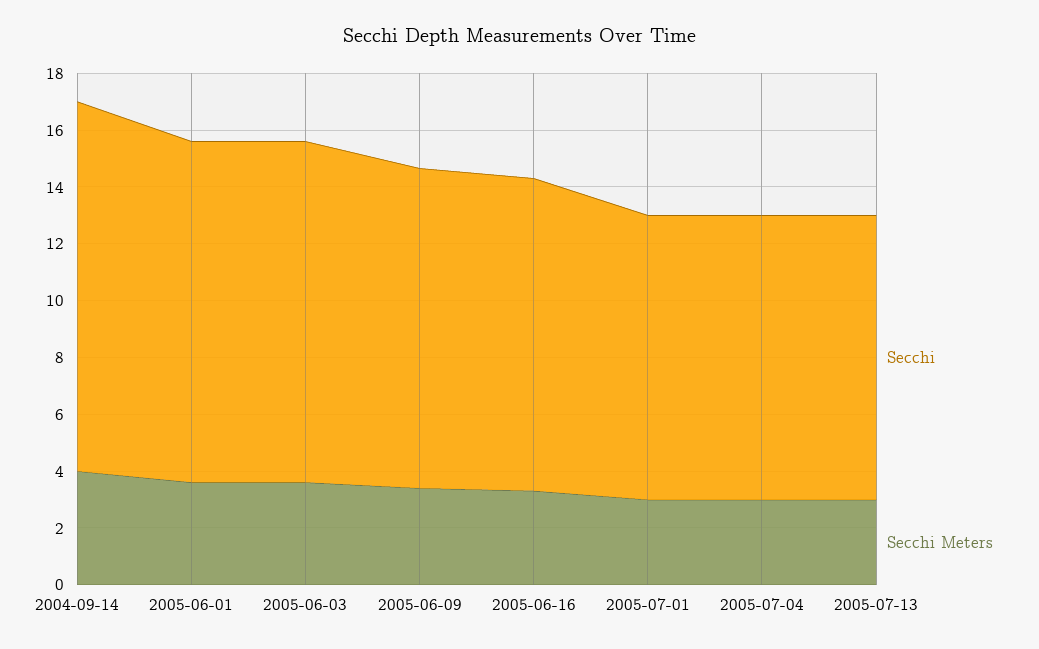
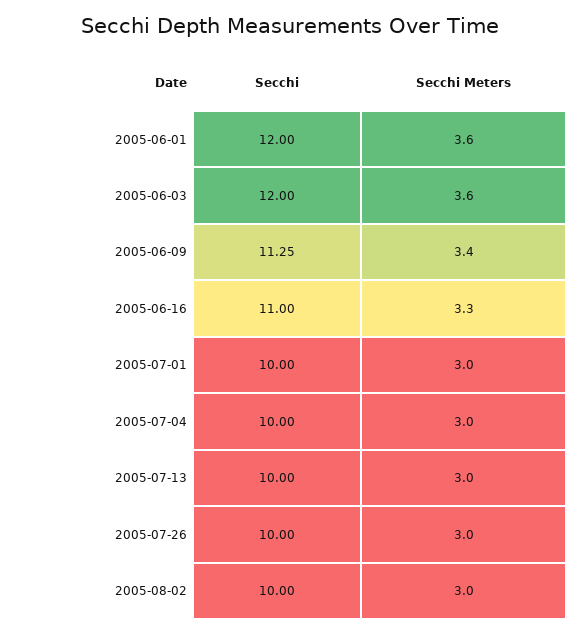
Secchi, 2004-09-14: 13 -> none
Secchi Meters, 2004-09-14: 4 -> none
Secchi, 2005-07-26: none -> 10
Secchi Meters, 2005-07-26: none -> 3
Secchi, 2005-08-02: none -> 10
Secchi Meters, 2005-08-02: none -> 3

